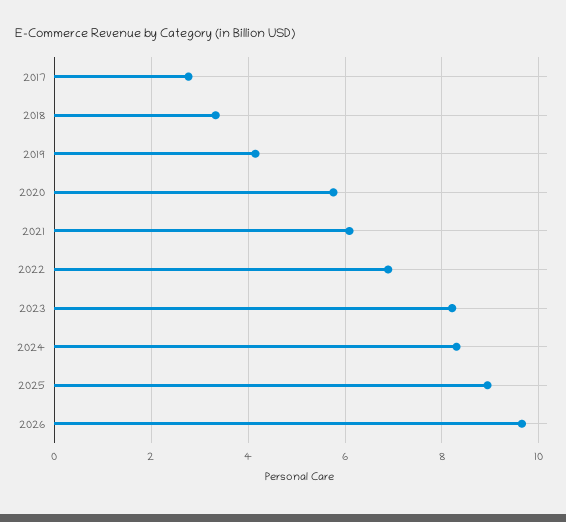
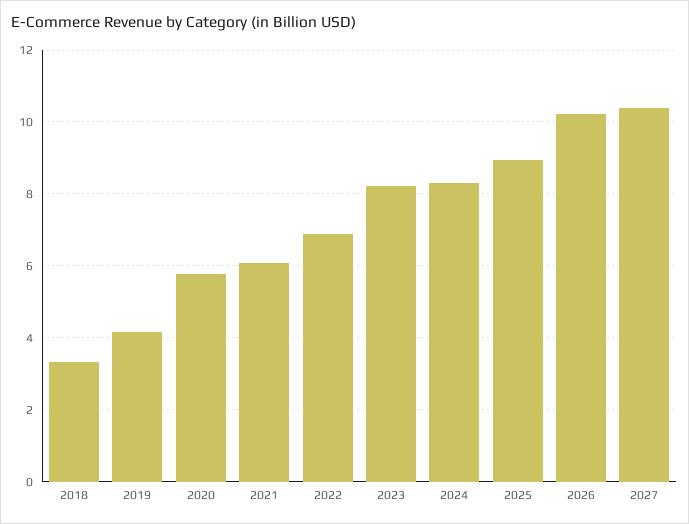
2017: 2.8 -> none
2026: 9.6 -> 10.2
2027: none -> 10.4

